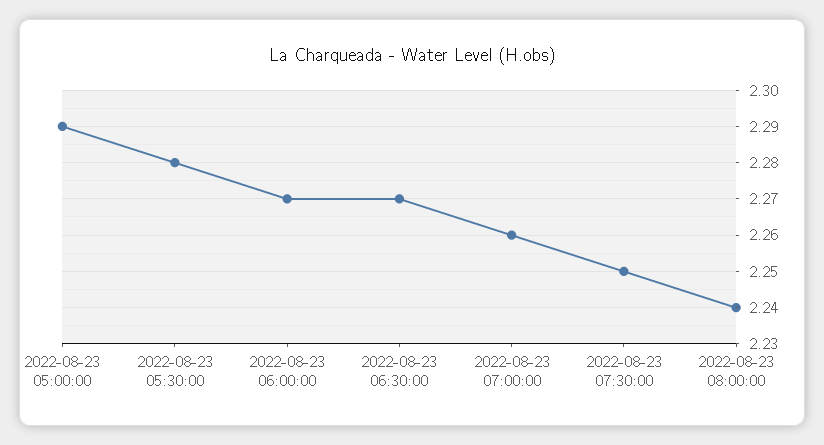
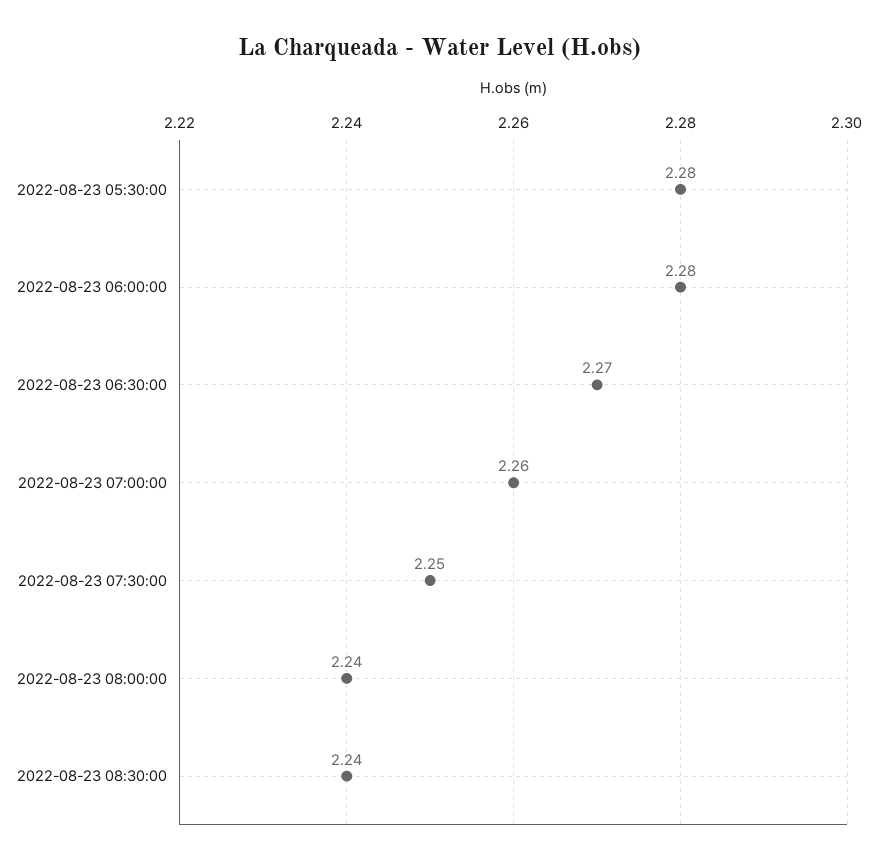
2022-08-23 05:00:00: 2.29 -> none
2022-08-23 06:00:00: 2.27 -> 2.28
2022-08-23 08:30:00: none -> 2.24

